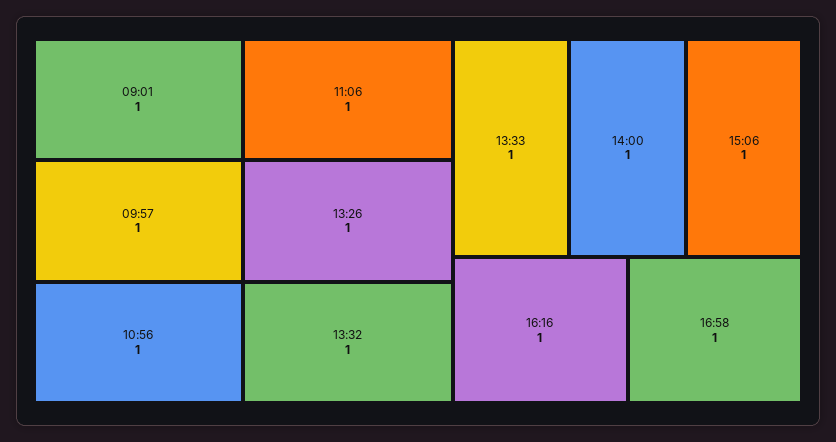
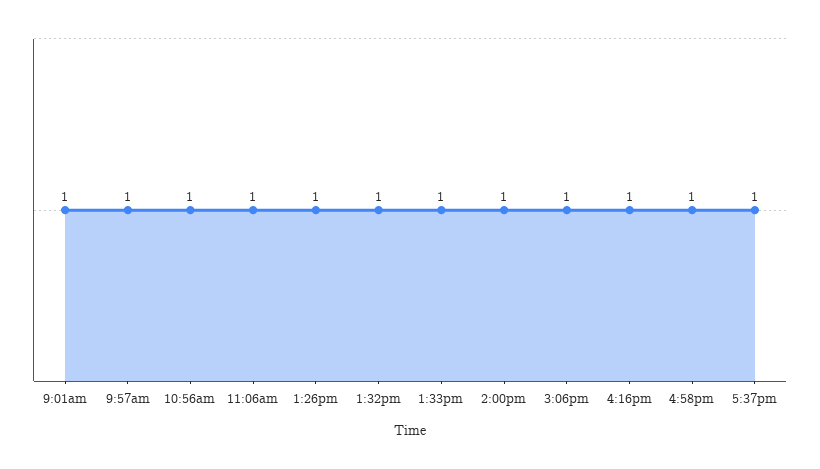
5:37pm: none -> 1

